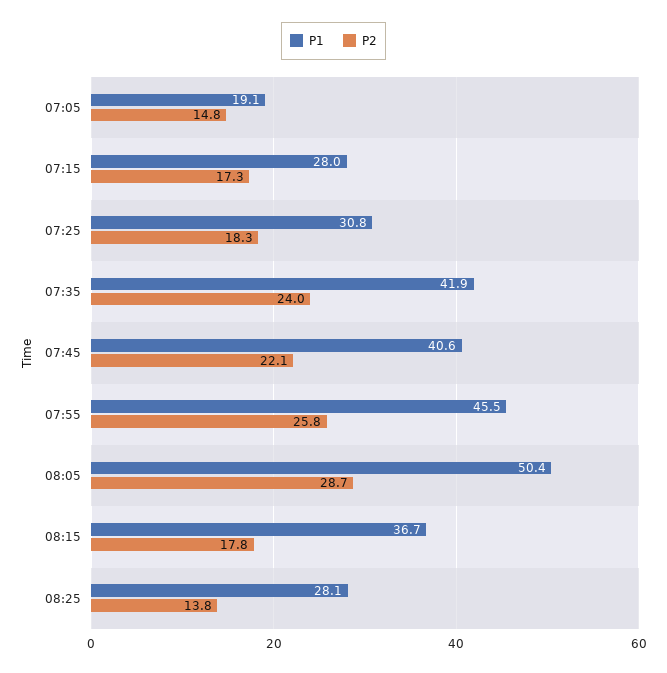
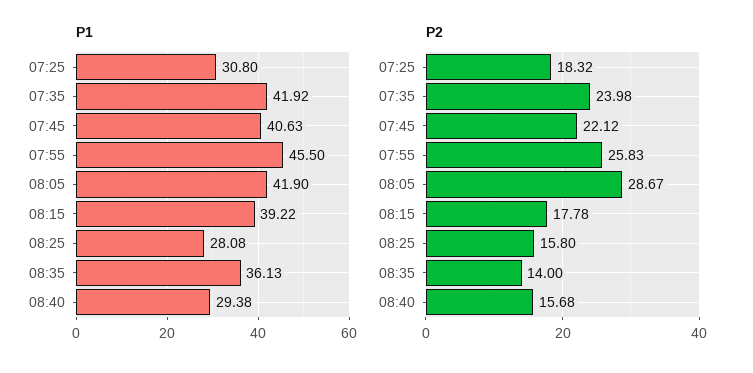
P1, 07:05: 19.1 -> none
P2, 07:05: 14.8 -> none
P1, 07:15: 28 -> none
P2, 07:15: 17.3 -> none
P1, 08:05: 50.4 -> 41.9
P1, 08:15: 36.7 -> 39.22
P2, 08:25: 13.8 -> 15.8
P1, 08:35: none -> 36.13
P1, 08:40: none -> 29.38
P2, 08:35: none -> 14
P2, 08:40: none -> 15.68

